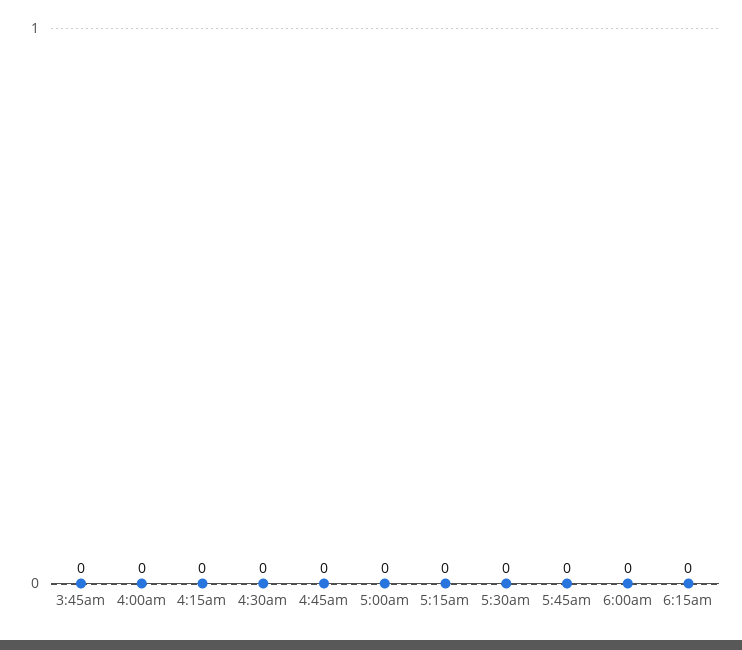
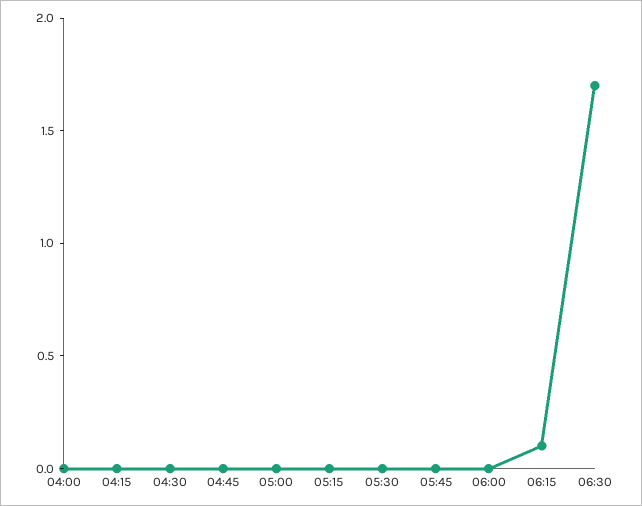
3:45am: 0 -> none
6:15am: 0 -> 0.1
06:30: none -> 1.7

